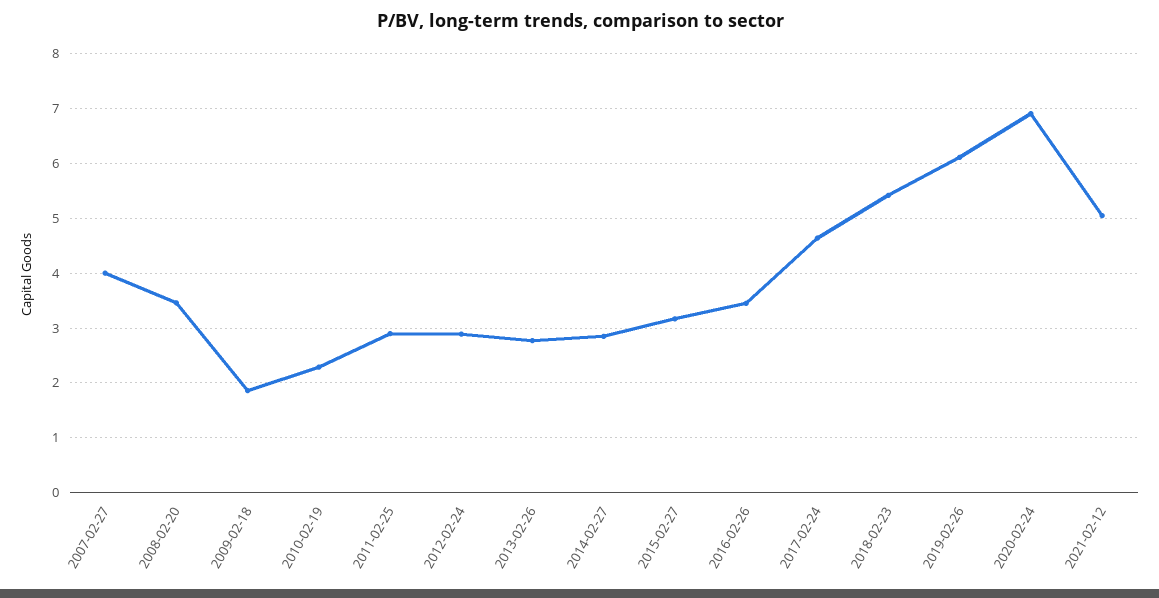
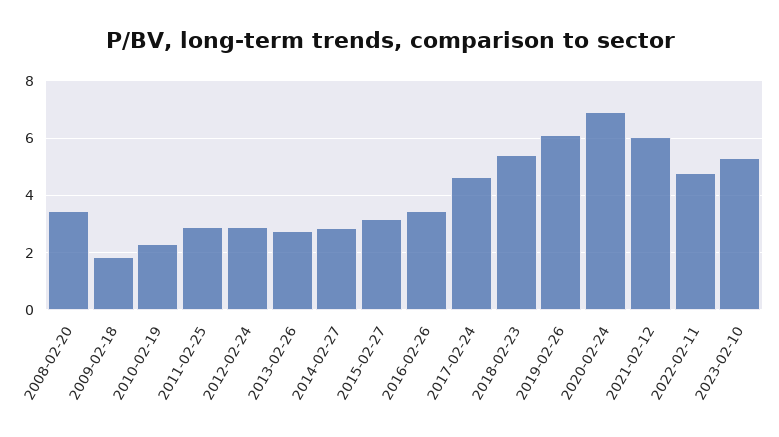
2007-02-27: 4 -> none
2021-02-12: 5 -> 6
2022-02-11: none -> 4.75
2023-02-10: none -> 5.25

